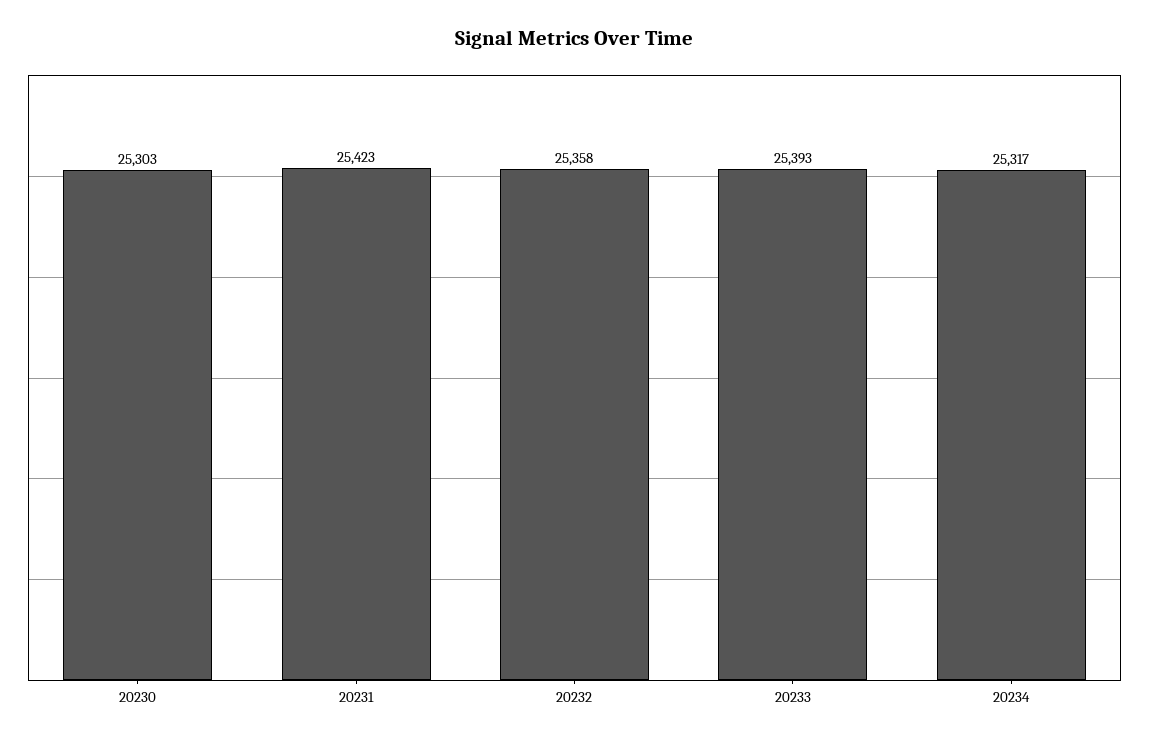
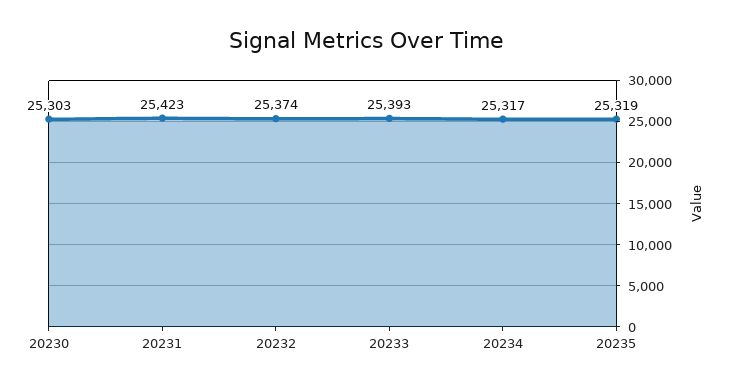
20232: 25358 -> 25374
20235: none -> 25319

